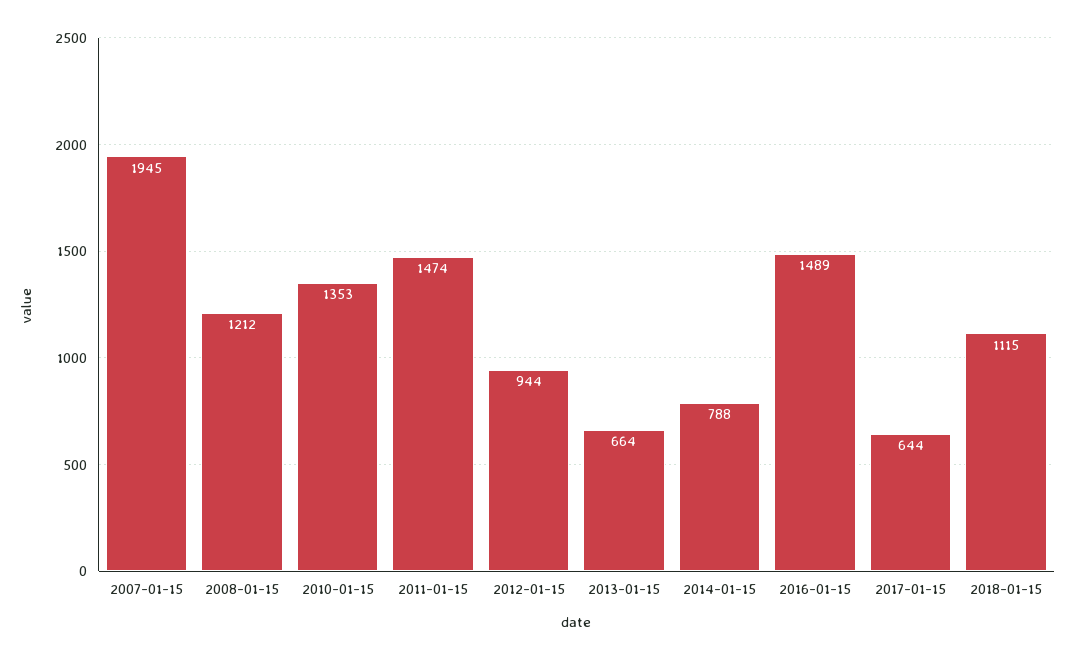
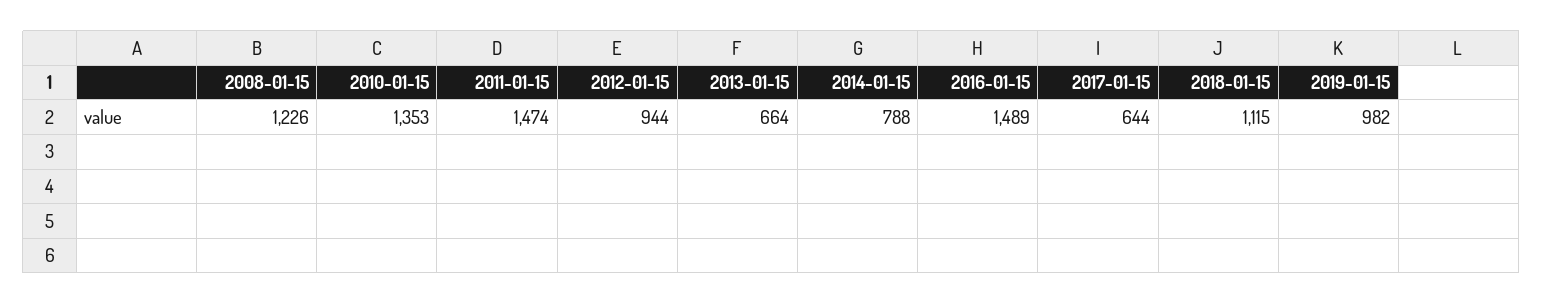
2007-01-15: 1945 -> none
2008-01-15: 1212 -> 1226
2019-01-15: none -> 982

